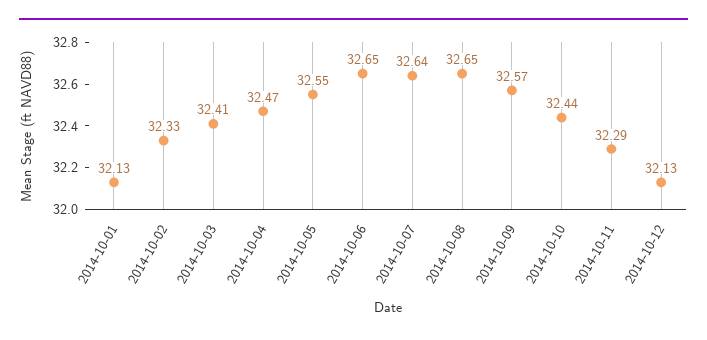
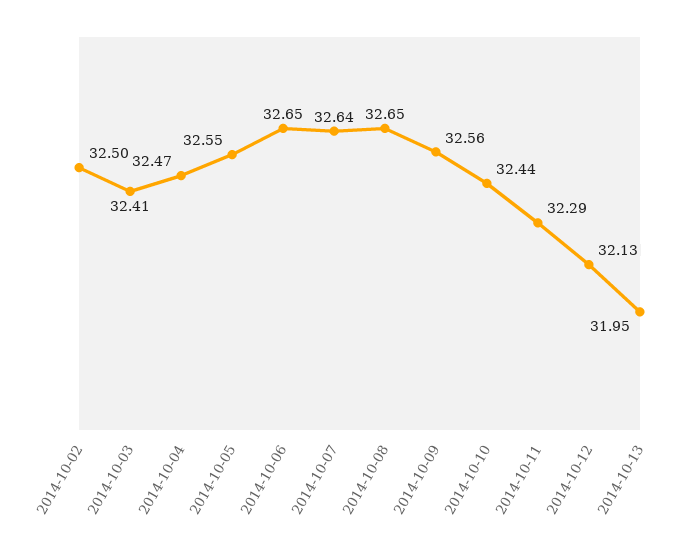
2014-10-01: 32.13 -> none
2014-10-02: 32.33 -> 32.5
2014-10-09: 32.57 -> 32.56
2014-10-13: none -> 31.95

